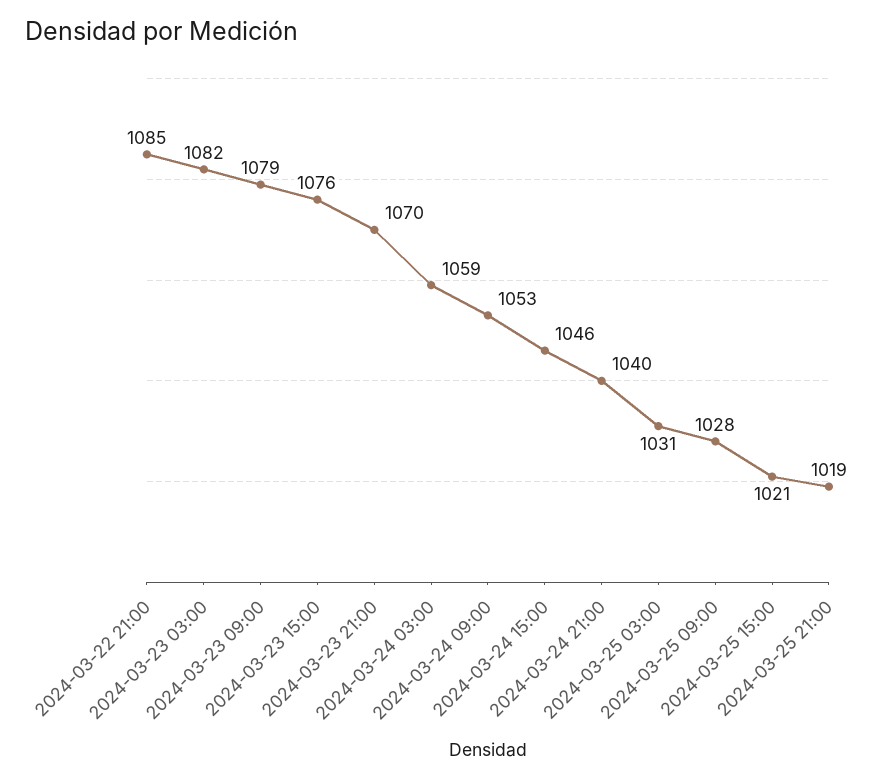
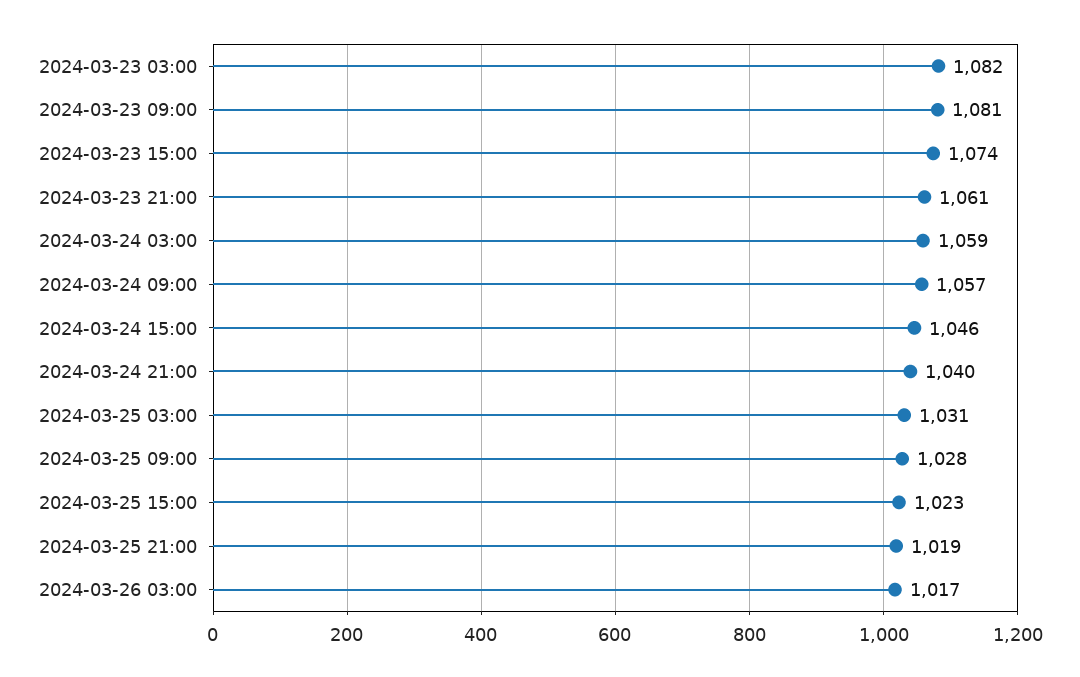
2024-03-22 21:00: 1085 -> none
2024-03-23 09:00: 1079 -> 1081
2024-03-23 15:00: 1076 -> 1074
2024-03-23 21:00: 1070 -> 1061
2024-03-24 09:00: 1053 -> 1057
2024-03-25 15:00: 1021 -> 1023
2024-03-26 03:00: none -> 1017

